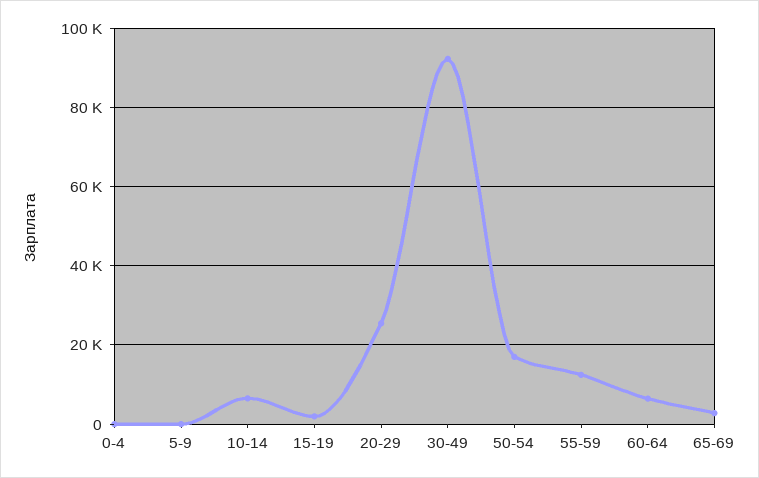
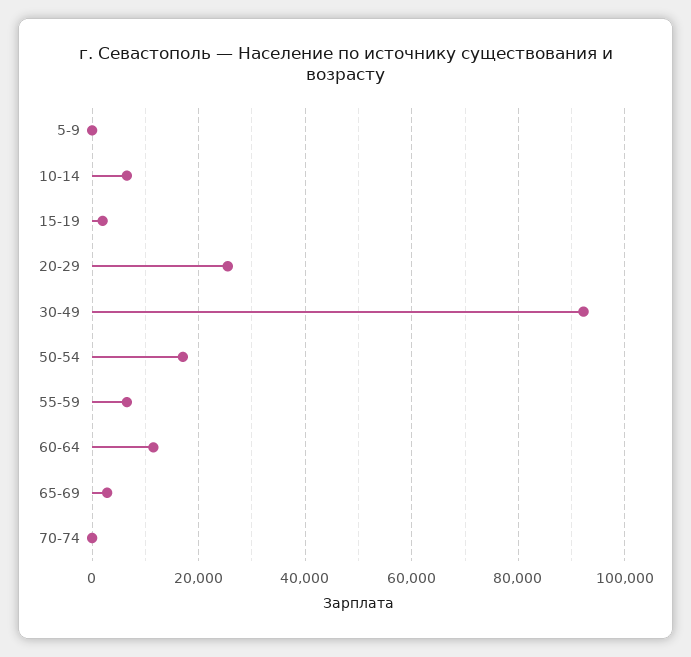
0-4: 0 -> none
55-59: 12000 -> 6000
60-64: 6000 -> 12000
70-74: none -> 0

